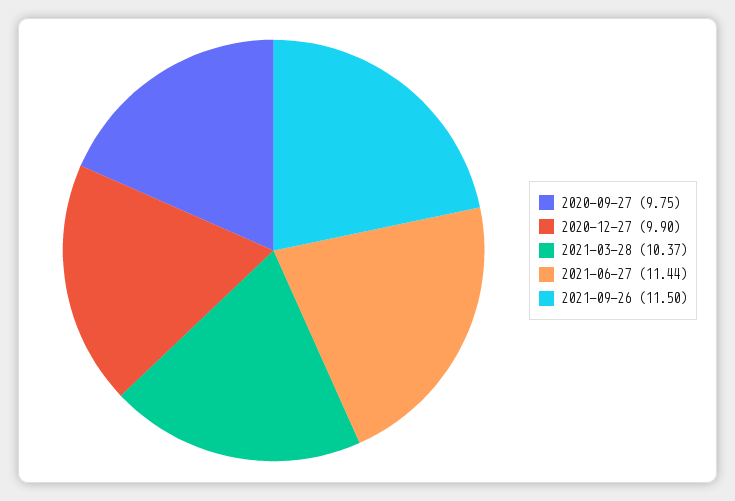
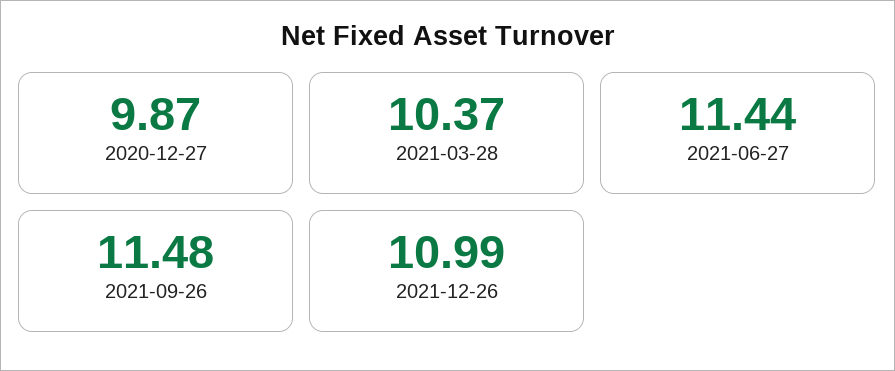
2020-09-27: 9.75 -> none
2020-12-27: 9.9 -> 9.87
2021-09-26: 11.5 -> 11.48
2021-12-26: none -> 10.99

